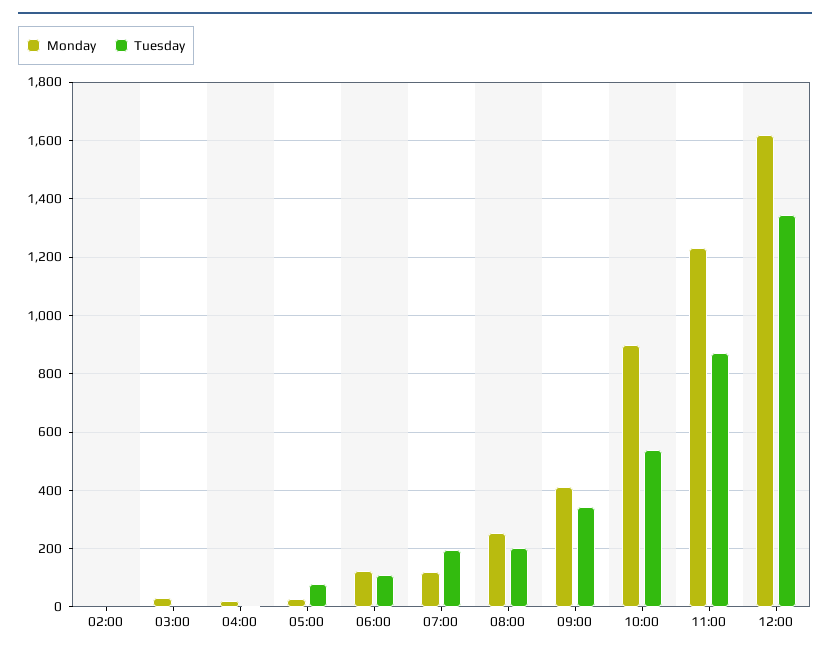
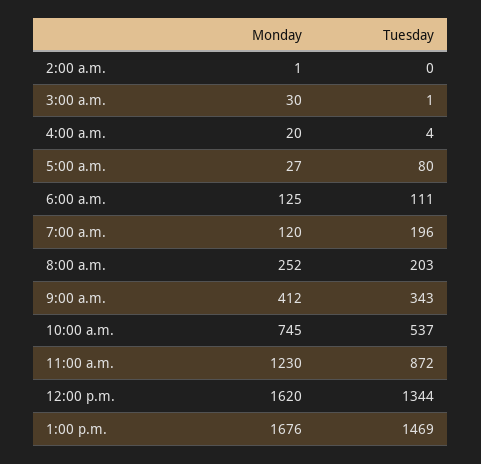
Monday, 10:00: 900 -> 745
Monday, 1:00 p.m.: none -> 1676
Tuesday, 1:00 p.m.: none -> 1469

